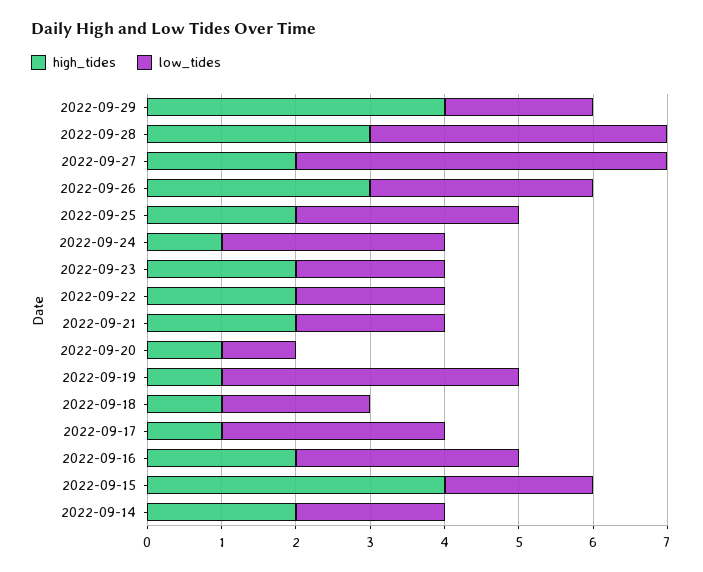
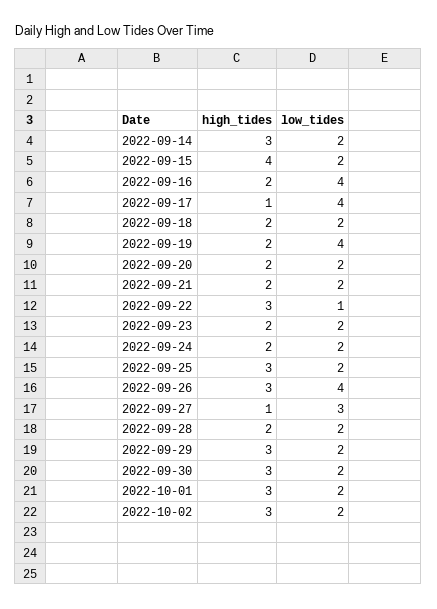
high_tides, 2022-09-29: 4 -> 3
high_tides, 2022-09-28: 3 -> 2
low_tides, 2022-09-28: 4 -> 2
high_tides, 2022-09-27: 2 -> 1
low_tides, 2022-09-27: 5 -> 3
low_tides, 2022-09-26: 3 -> 4
high_tides, 2022-09-25: 2 -> 3
low_tides, 2022-09-25: 3 -> 2
high_tides, 2022-09-24: 1 -> 2
low_tides, 2022-09-24: 3 -> 2
high_tides, 2022-09-22: 2 -> 3
low_tides, 2022-09-22: 2 -> 1
high_tides, 2022-09-20: 1 -> 2
low_tides, 2022-09-20: 1 -> 2
high_tides, 2022-09-19: 1 -> 2
high_tides, 2022-09-18: 1 -> 2
low_tides, 2022-09-17: 3 -> 4
low_tides, 2022-09-16: 3 -> 4
high_tides, 2022-09-14: 2 -> 3
high_tides, 2022-09-30: none -> 3
low_tides, 2022-09-30: none -> 2
high_tides, 2022-10-01: none -> 3
low_tides, 2022-10-01: none -> 2
high_tides, 2022-10-02: none -> 3
low_tides, 2022-10-02: none -> 2

